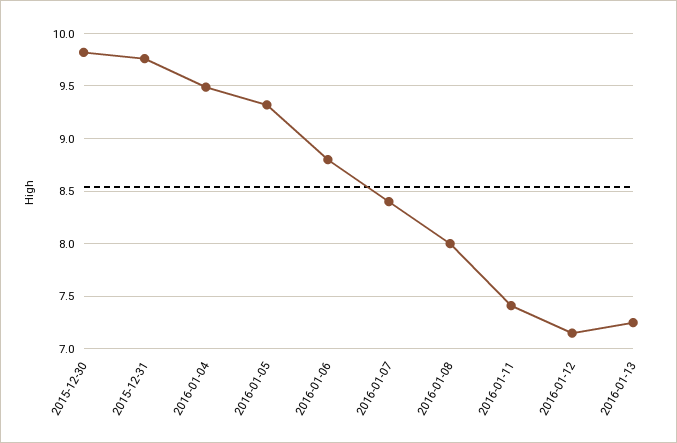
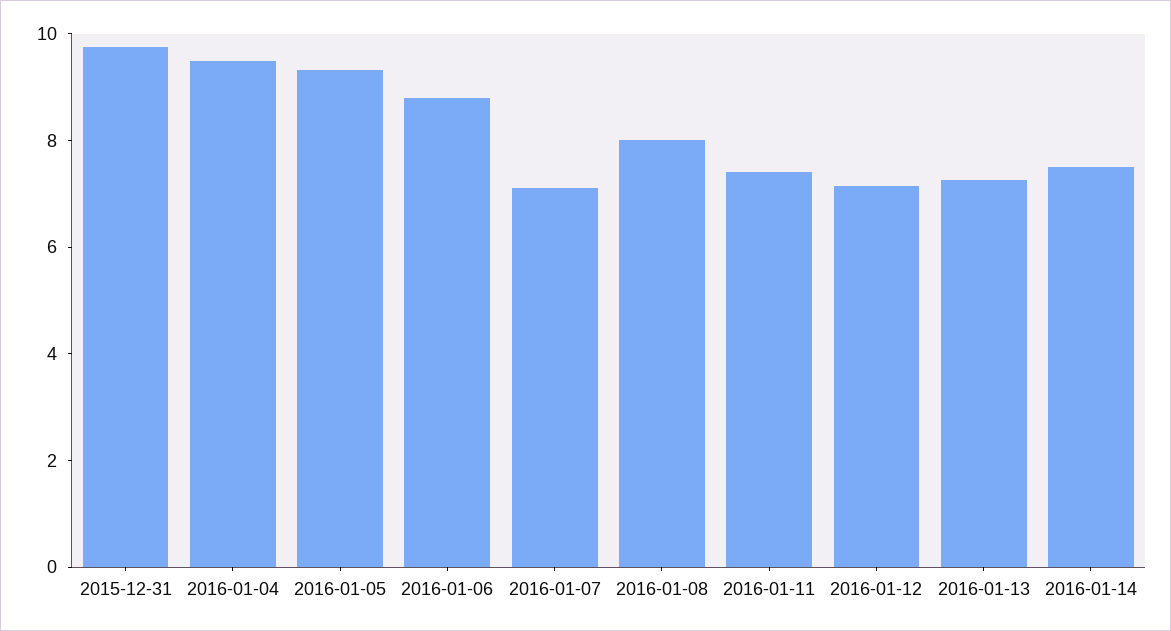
2015-12-30: 9.8 -> none
2016-01-07: 8.4 -> 7
2016-01-14: none -> 7.5

